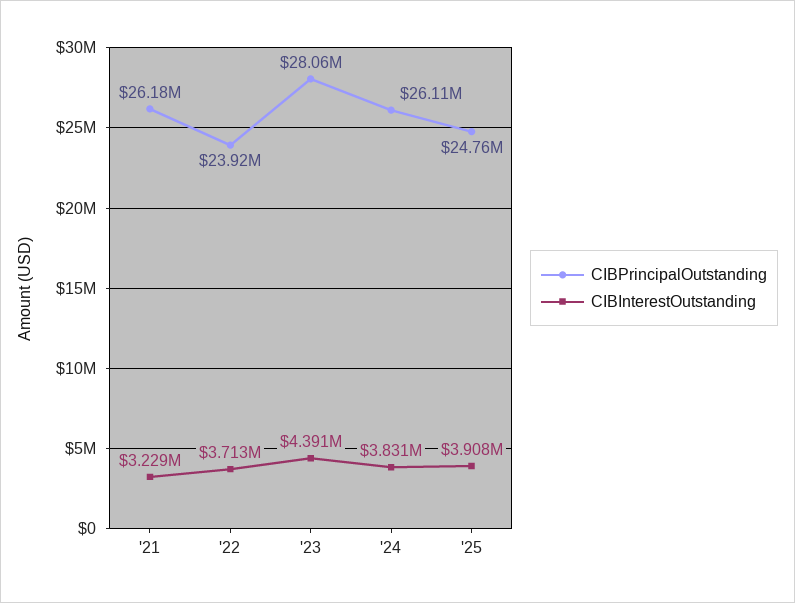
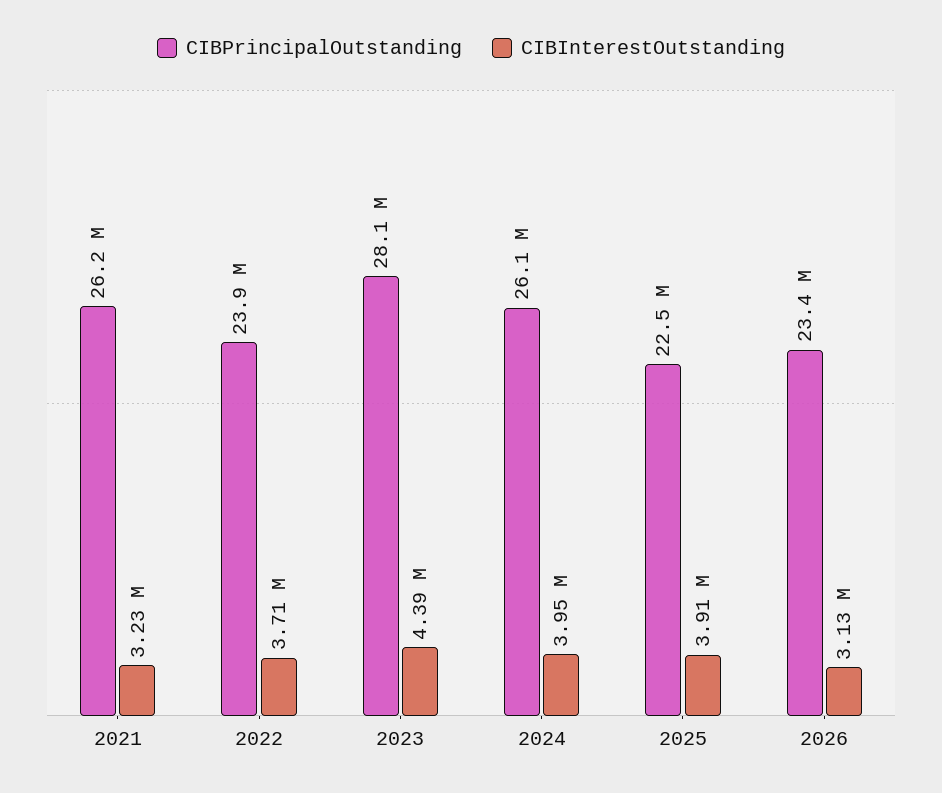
CIBInterestOutstanding, '24: 3831000 -> 3950000
CIBPrincipalOutstanding, '25: 24760000 -> 22500000
CIBPrincipalOutstanding, 2026: none -> 23400000
CIBInterestOutstanding, 2026: none -> 3130000

